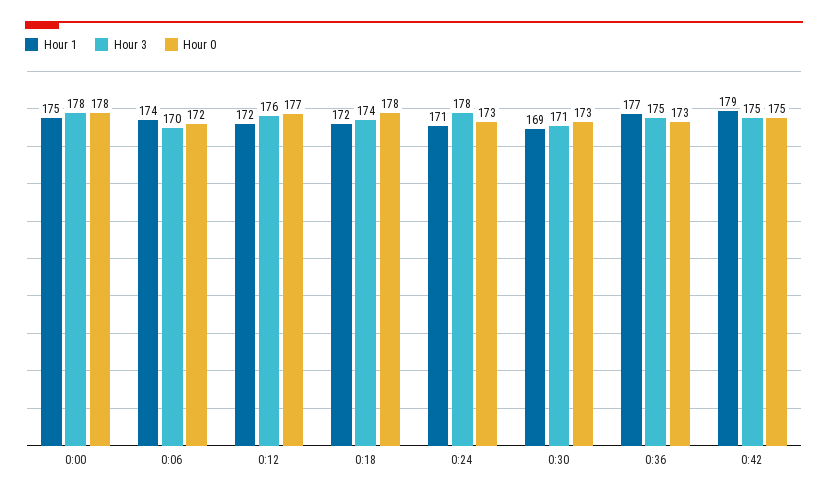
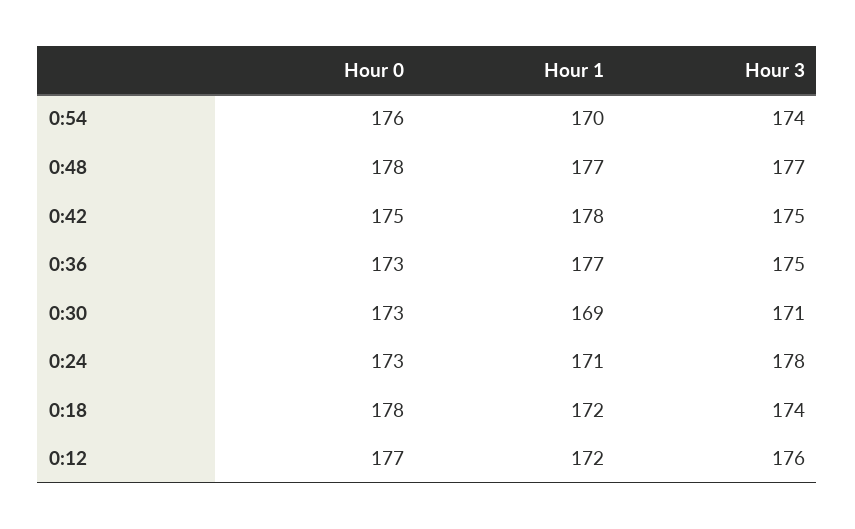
Hour 1, 0:00: 175 -> none
Hour 3, 0:00: 178 -> none
Hour 0, 0:00: 178 -> none
Hour 1, 0:06: 174 -> none
Hour 3, 0:06: 170 -> none
Hour 0, 0:06: 172 -> none
Hour 1, 0:42: 179 -> 178
Hour 0, 0:54: none -> 176
Hour 1, 0:54: none -> 170
Hour 3, 0:54: none -> 174
Hour 0, 0:48: none -> 178
Hour 1, 0:48: none -> 177
Hour 3, 0:48: none -> 177

